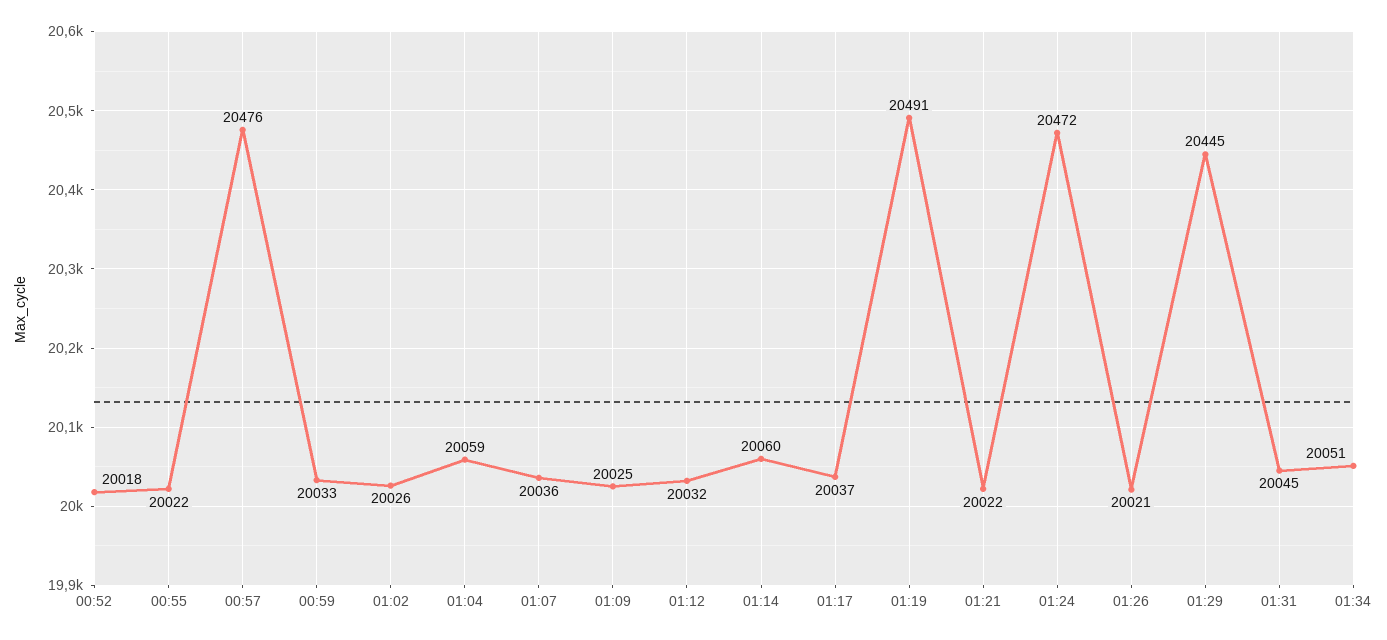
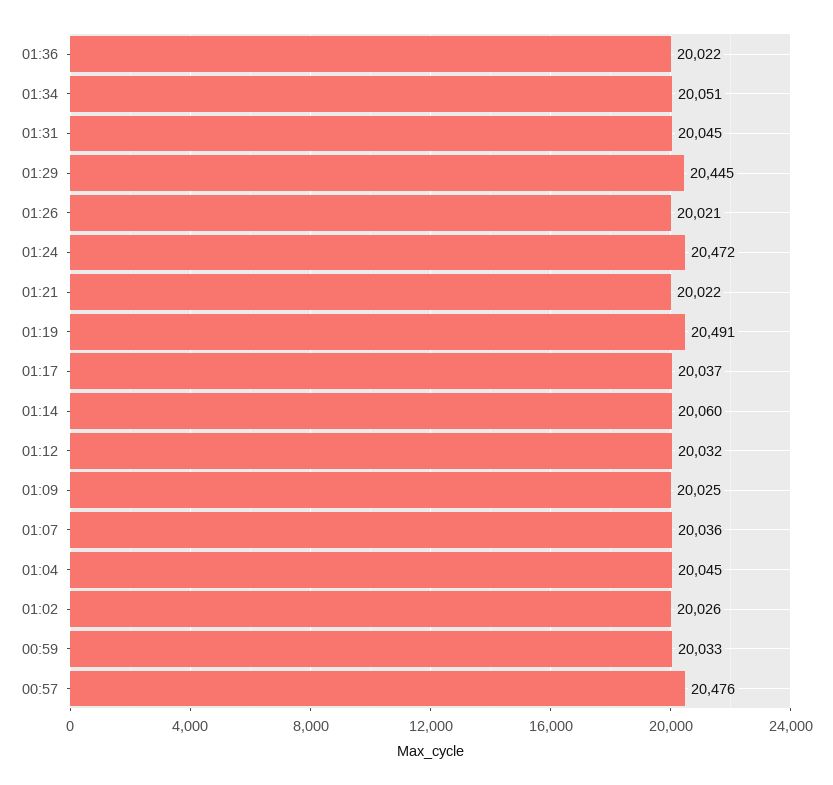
00:52: 20018 -> none
00:55: 20022 -> none
01:04: 20059 -> 20045
01:36: none -> 20022

